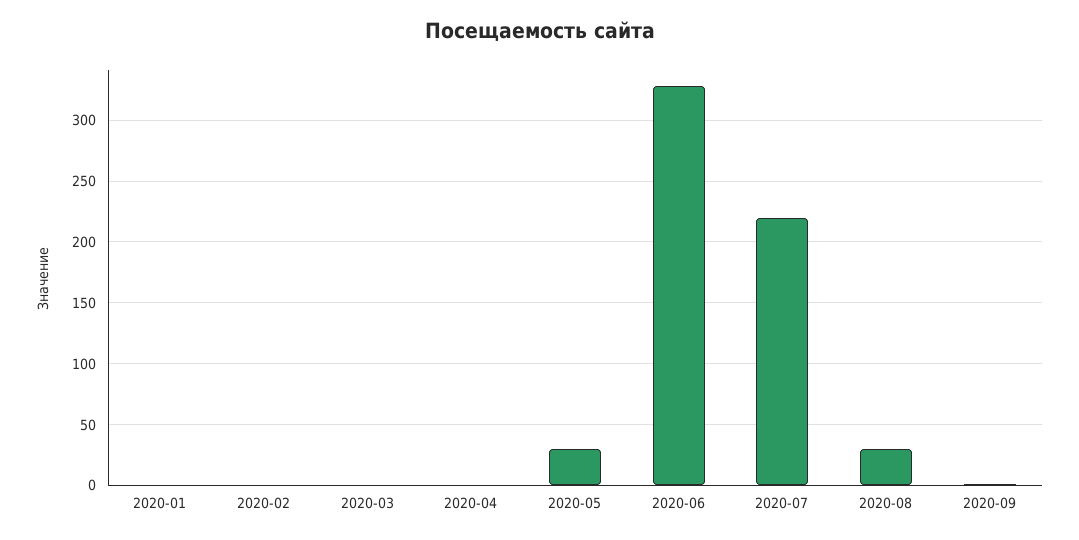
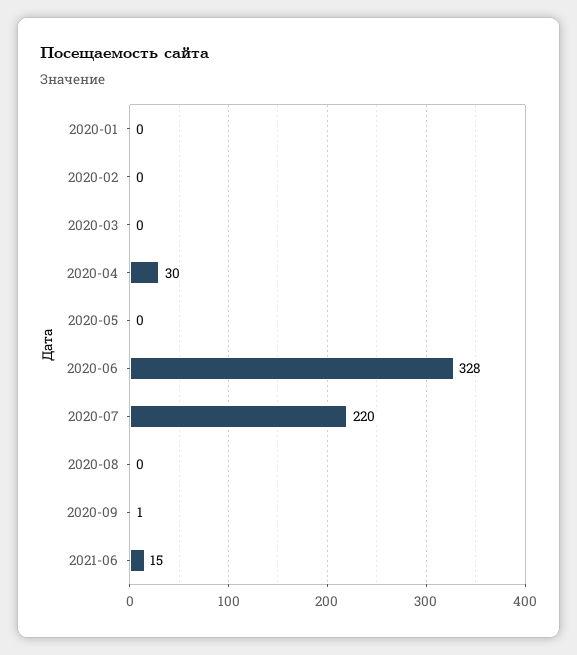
2020-04: 0 -> 30
2020-05: 30 -> 0
2020-08: 30 -> 0
2021-06: none -> 15

